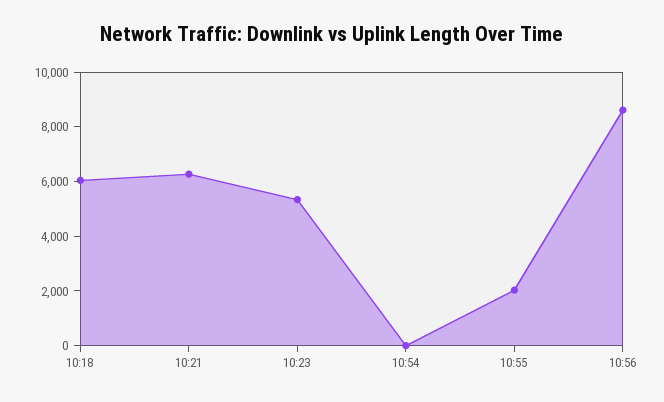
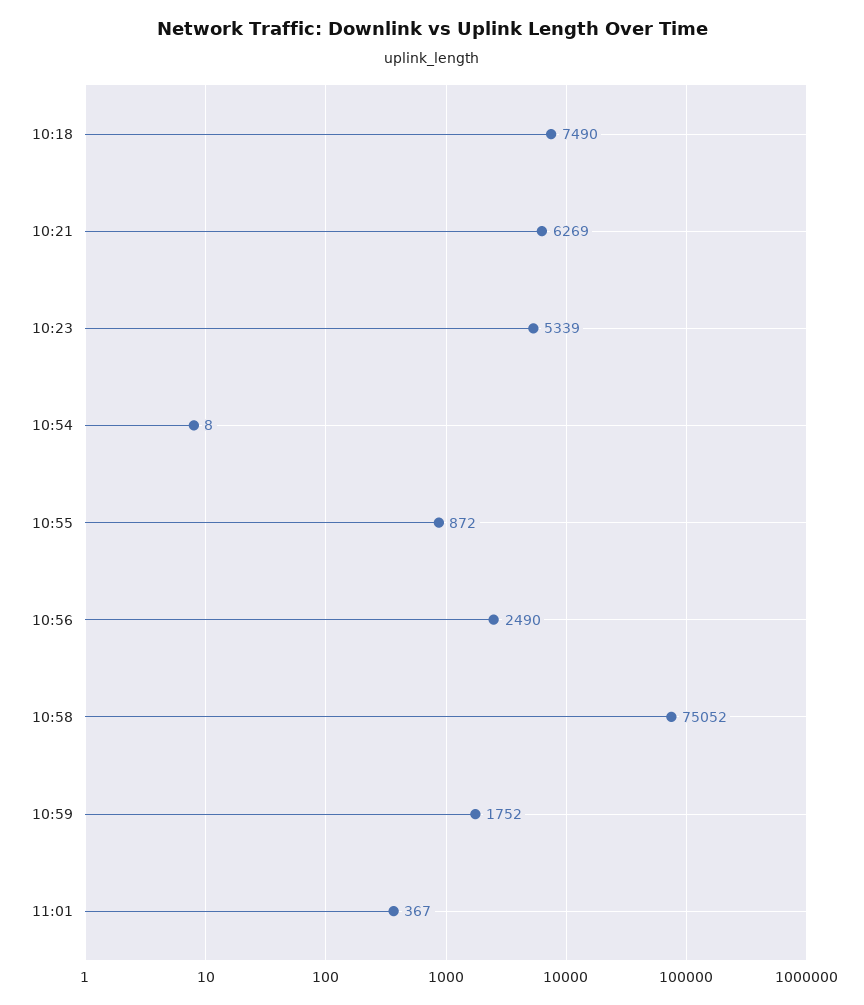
10:18: 6000 -> 7490
10:55: 2000 -> 872
10:56: 8500 -> 2490
10:58: none -> 75052
10:59: none -> 1752
11:01: none -> 367

